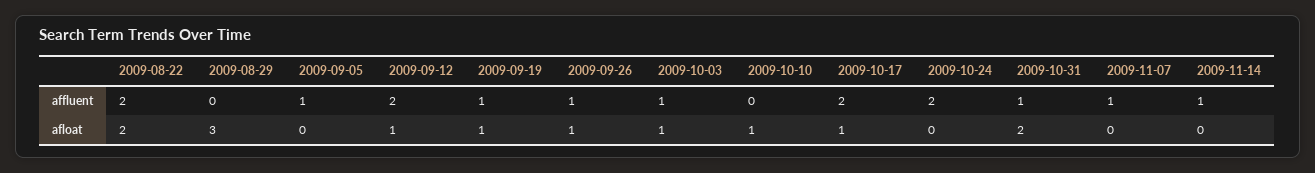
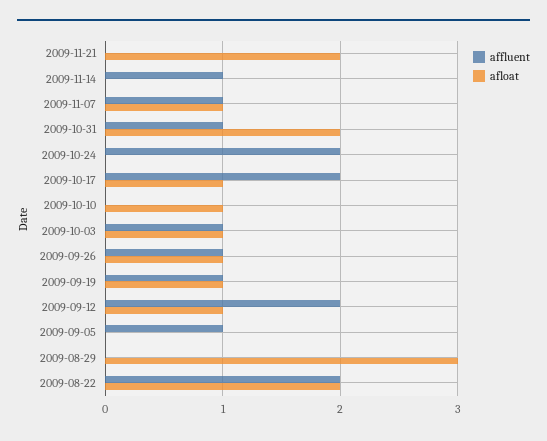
afloat, 2009-11-07: 0 -> 1
affluent, 2009-11-21: none -> 0
afloat, 2009-11-21: none -> 2

